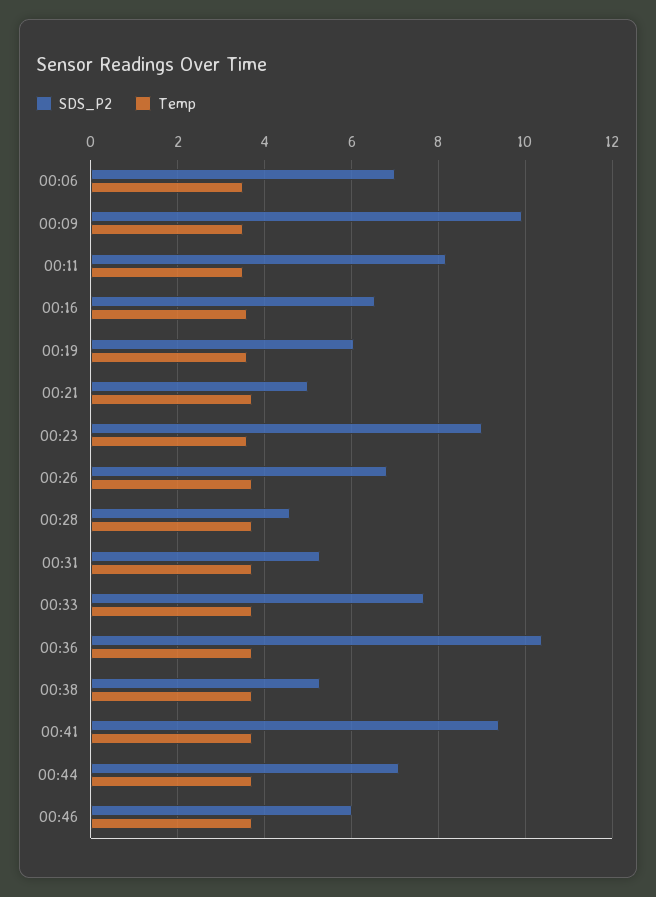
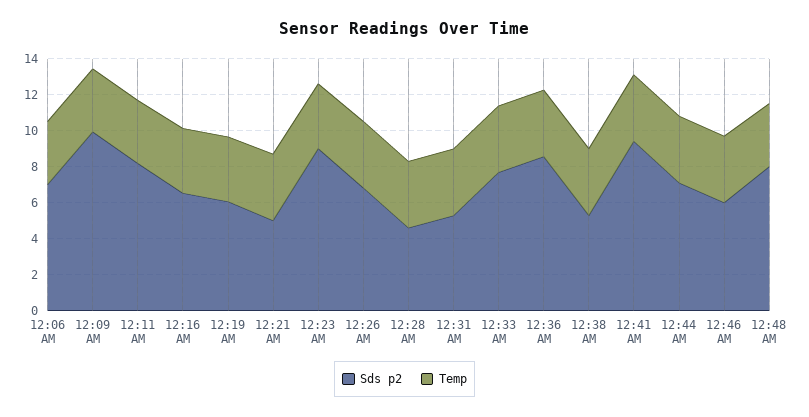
SDS_P2, 00:36: 10.4 -> 8.5
SDS_P2, 12:48 AM: none -> 8
Temp, 12:48 AM: none -> 3.5

